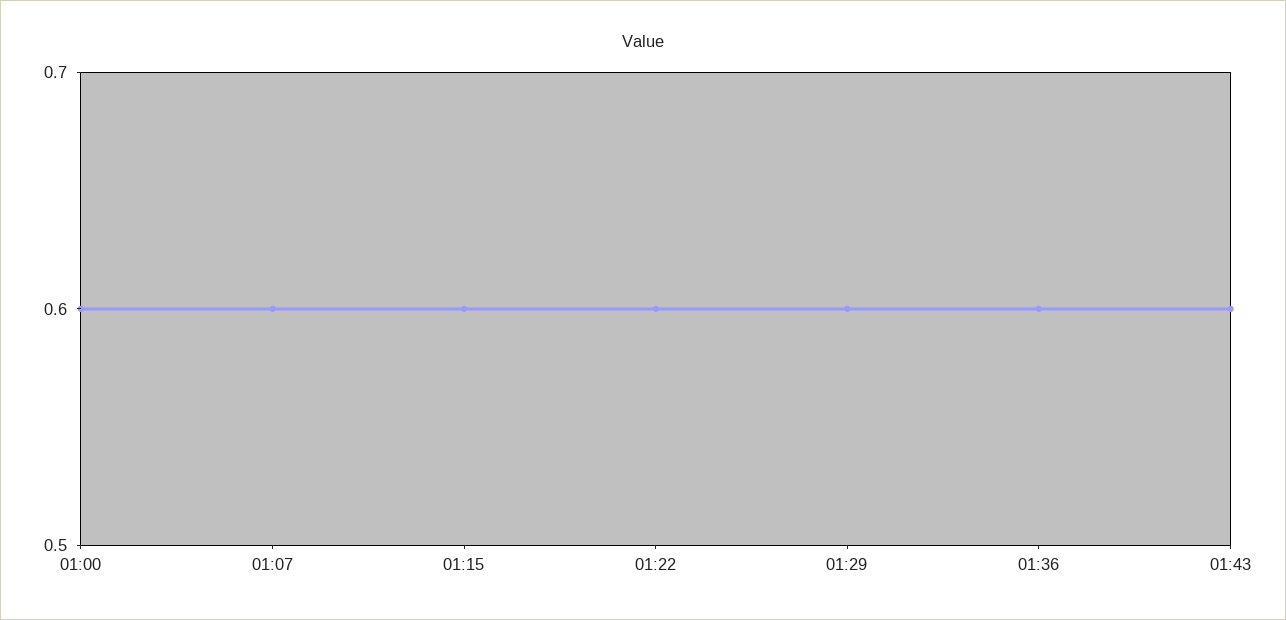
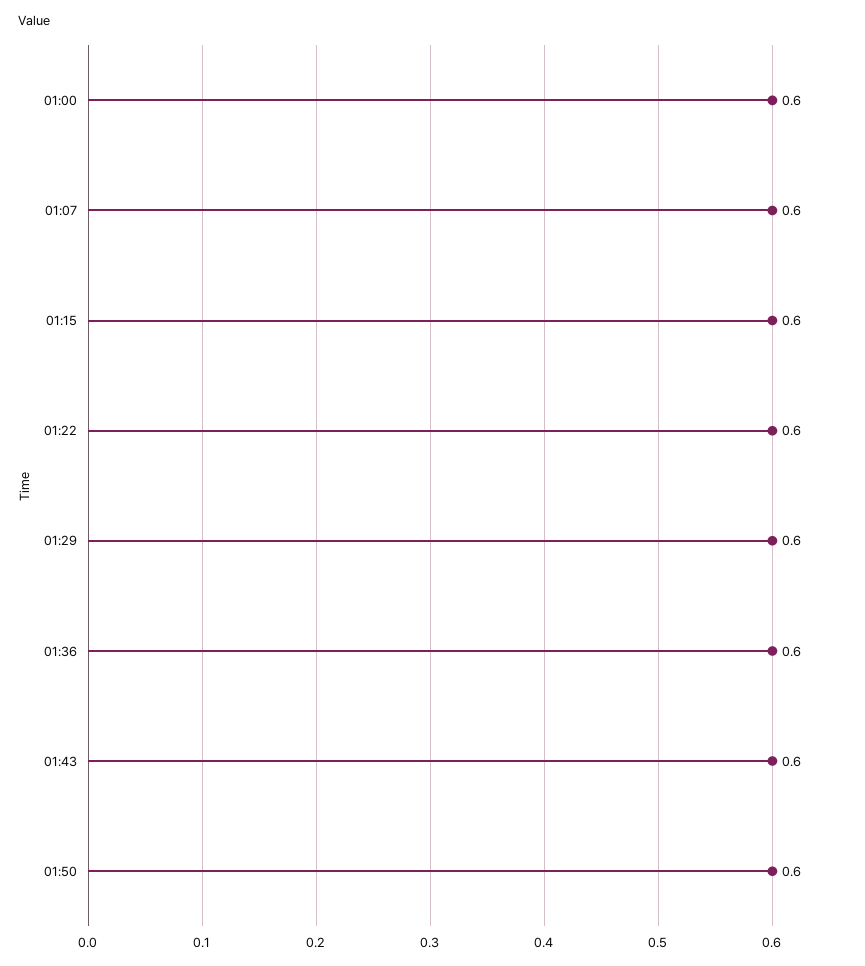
01:50: none -> 0.6

